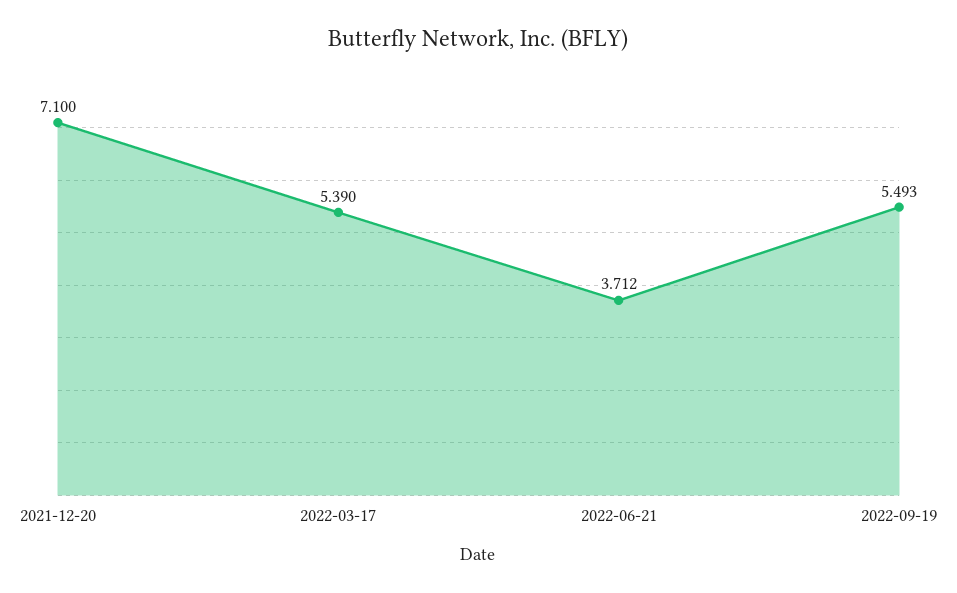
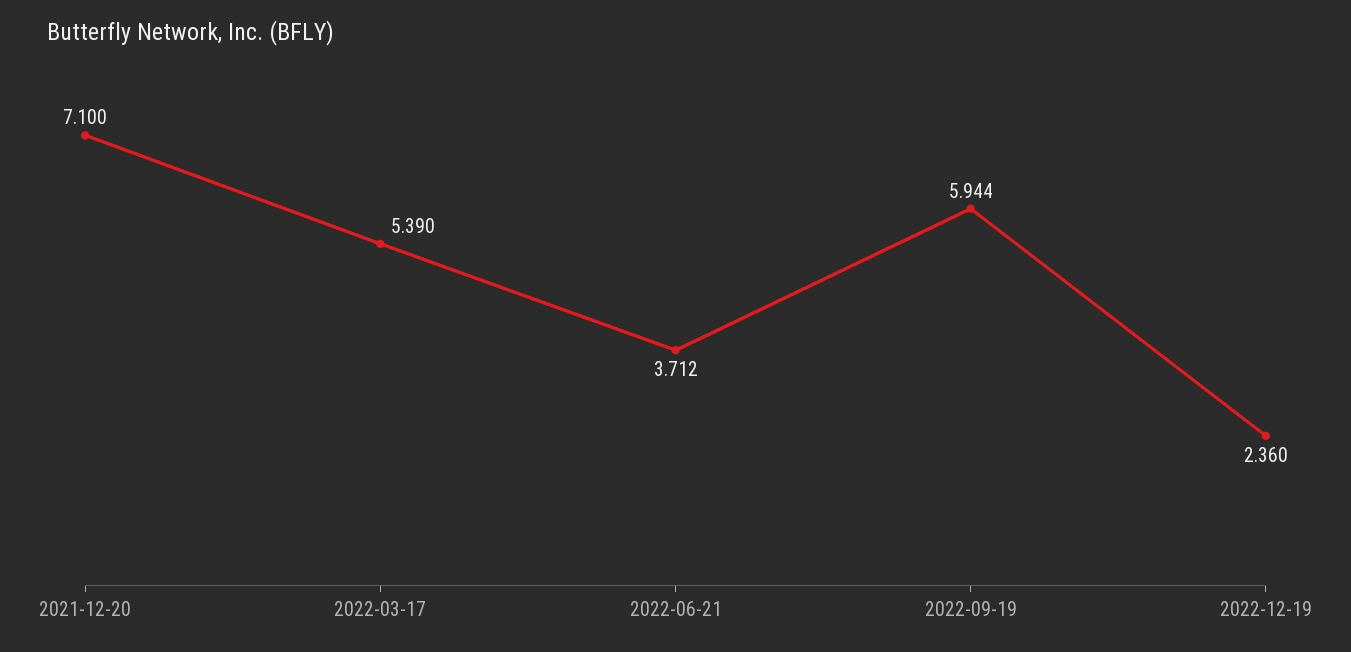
2022-09-19: 5.493 -> 5.944
2022-12-19: none -> 2.36

